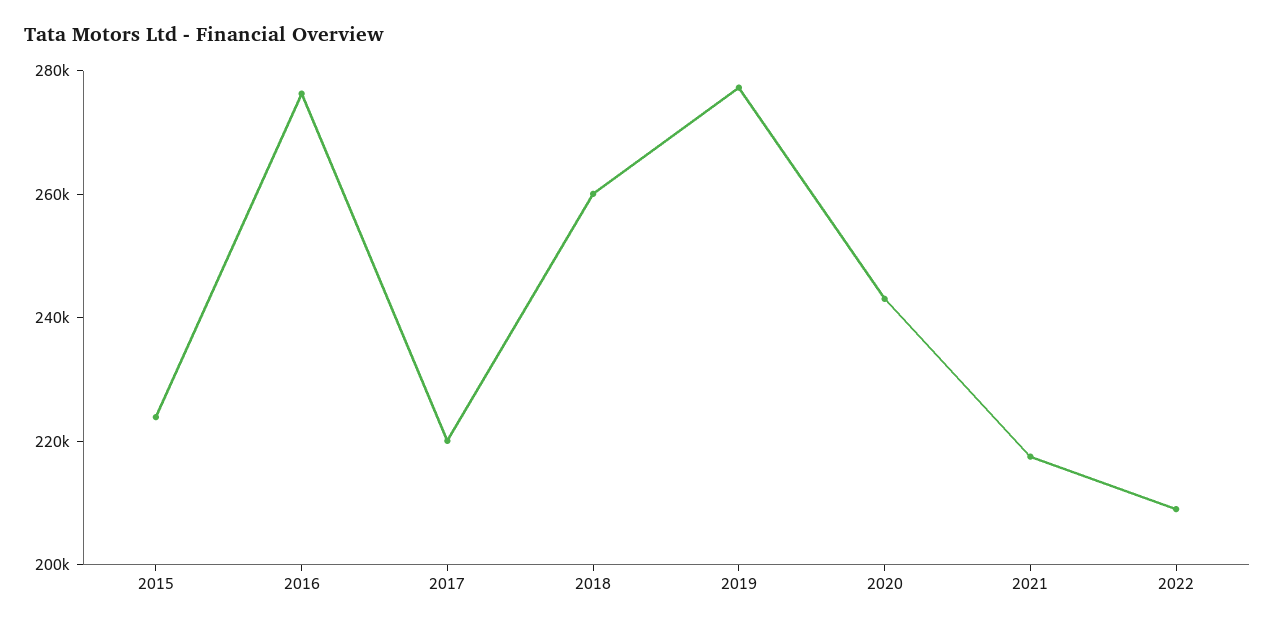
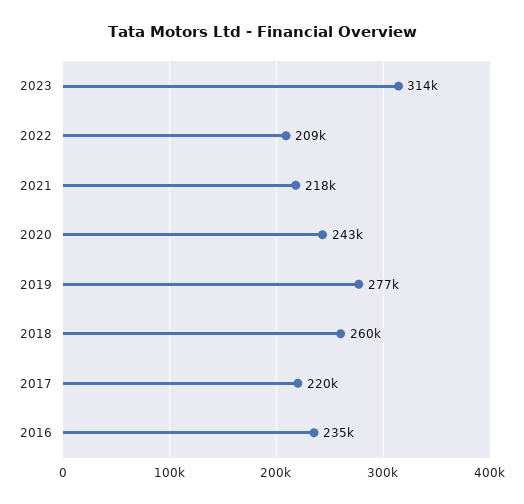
2015: 225000 -> none
2016: 275000 -> 235000
2023: none -> 314000

